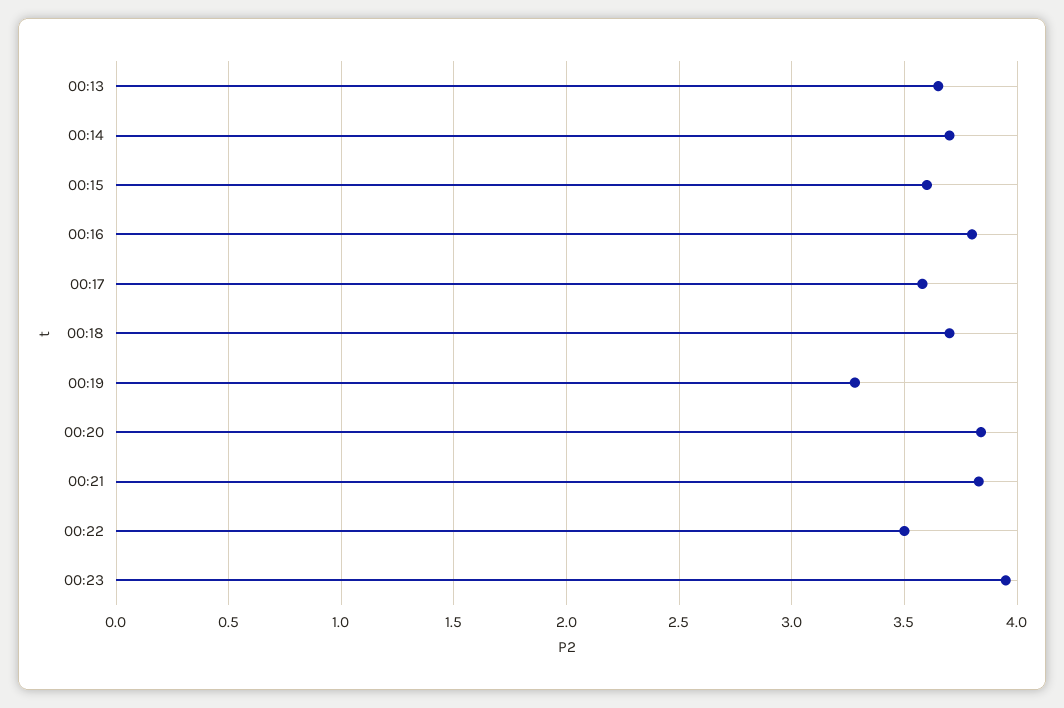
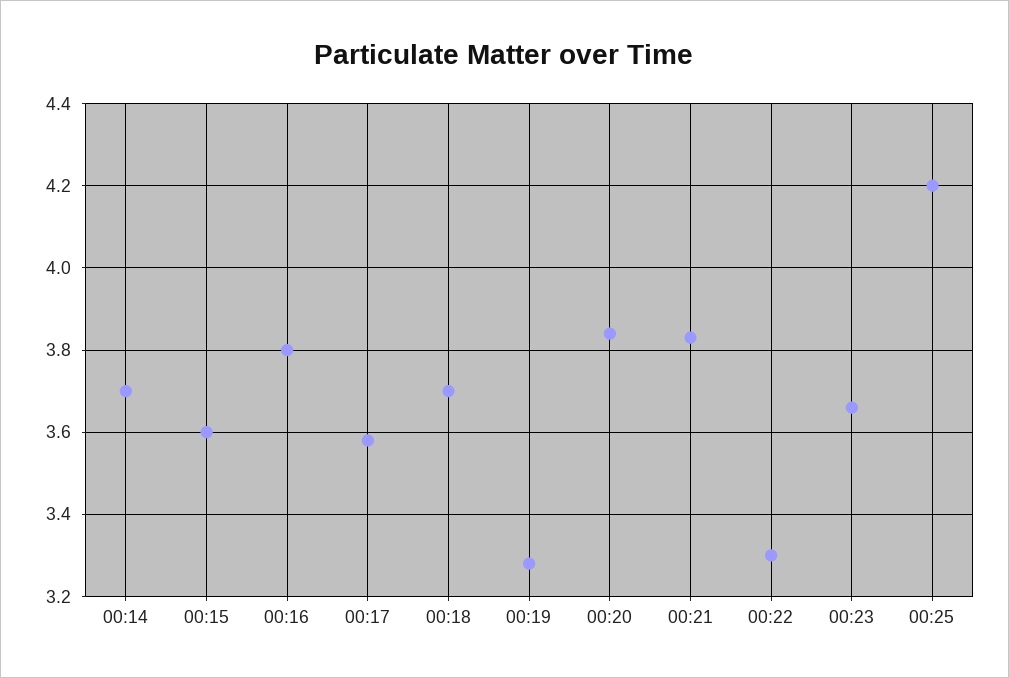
00:13: 3.65 -> none
00:22: 3.5 -> 3.3
00:23: 3.95 -> 3.65
00:25: none -> 4.2

